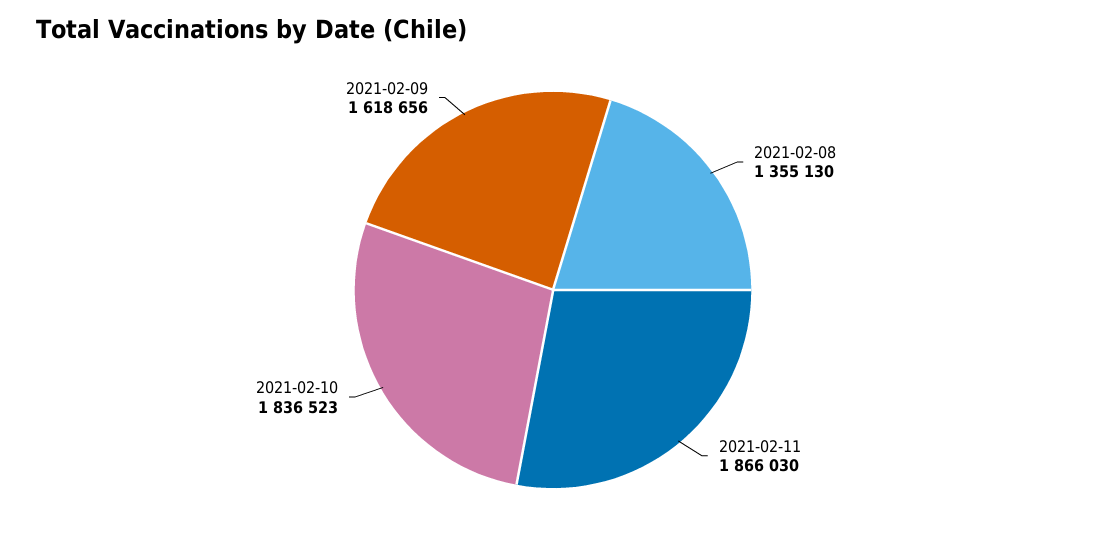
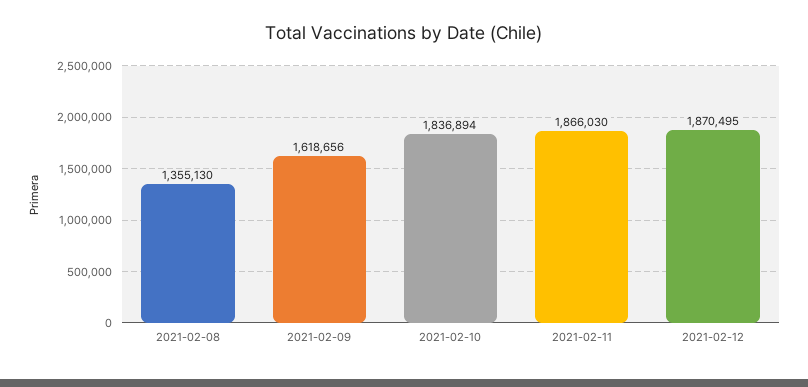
2021-02-10: 1836523 -> 1836894
2021-02-12: none -> 1870495

